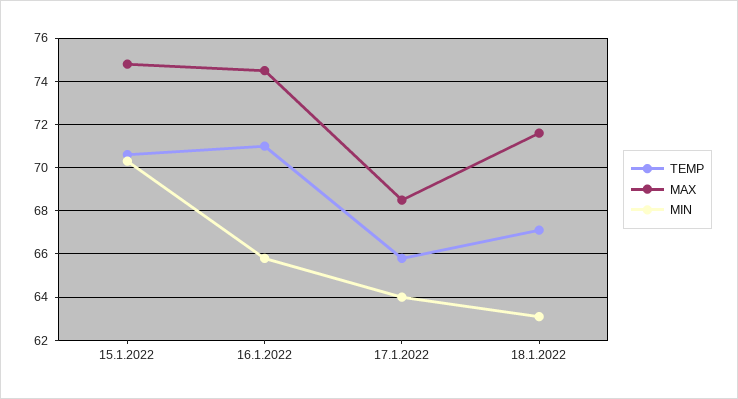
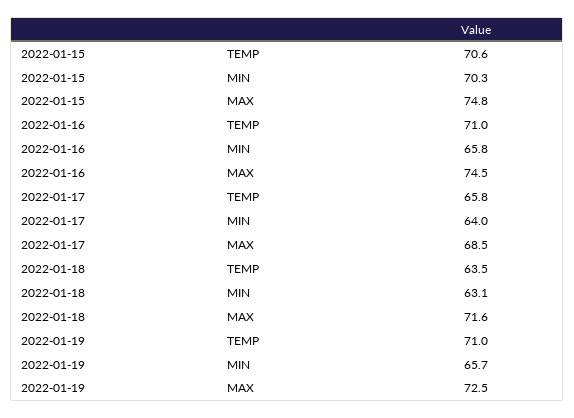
TEMP, 18.1.2022: 67 -> 63.5
TEMP, 2022-01-19: none -> 71
MIN, 2022-01-19: none -> 65.7
MAX, 2022-01-19: none -> 72.5

